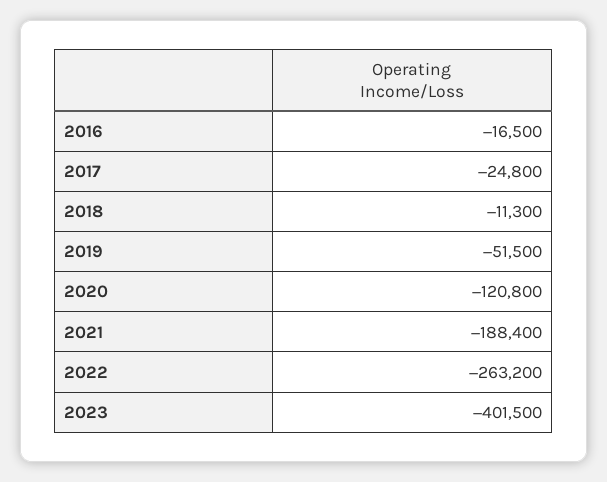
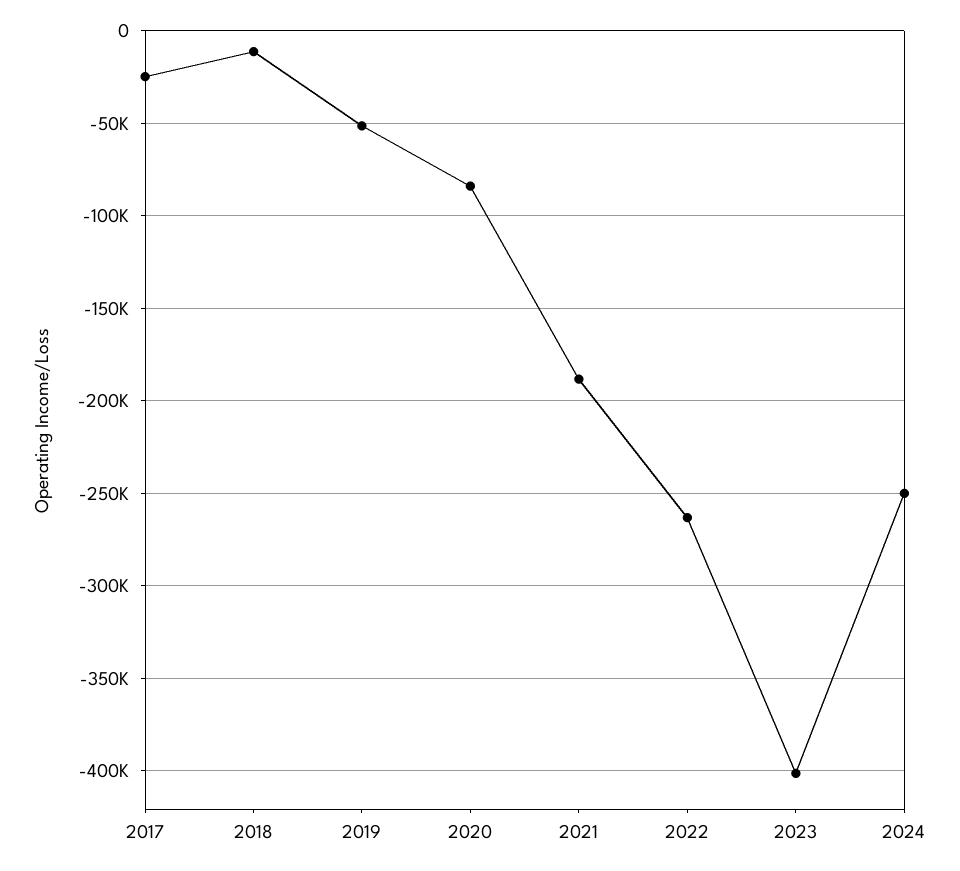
2016: -16500 -> none
2020: -120800 -> -85000
2024: none -> -250000

